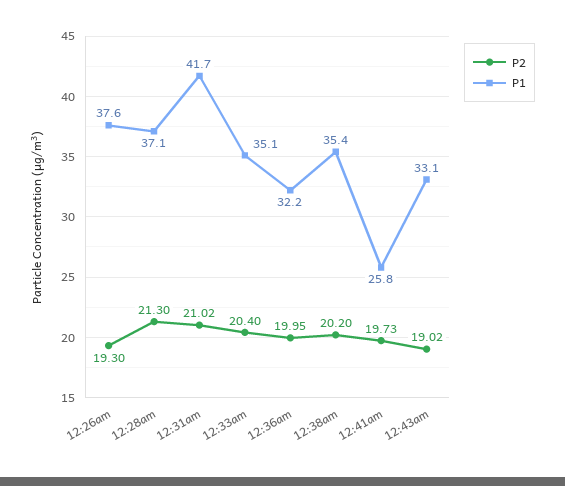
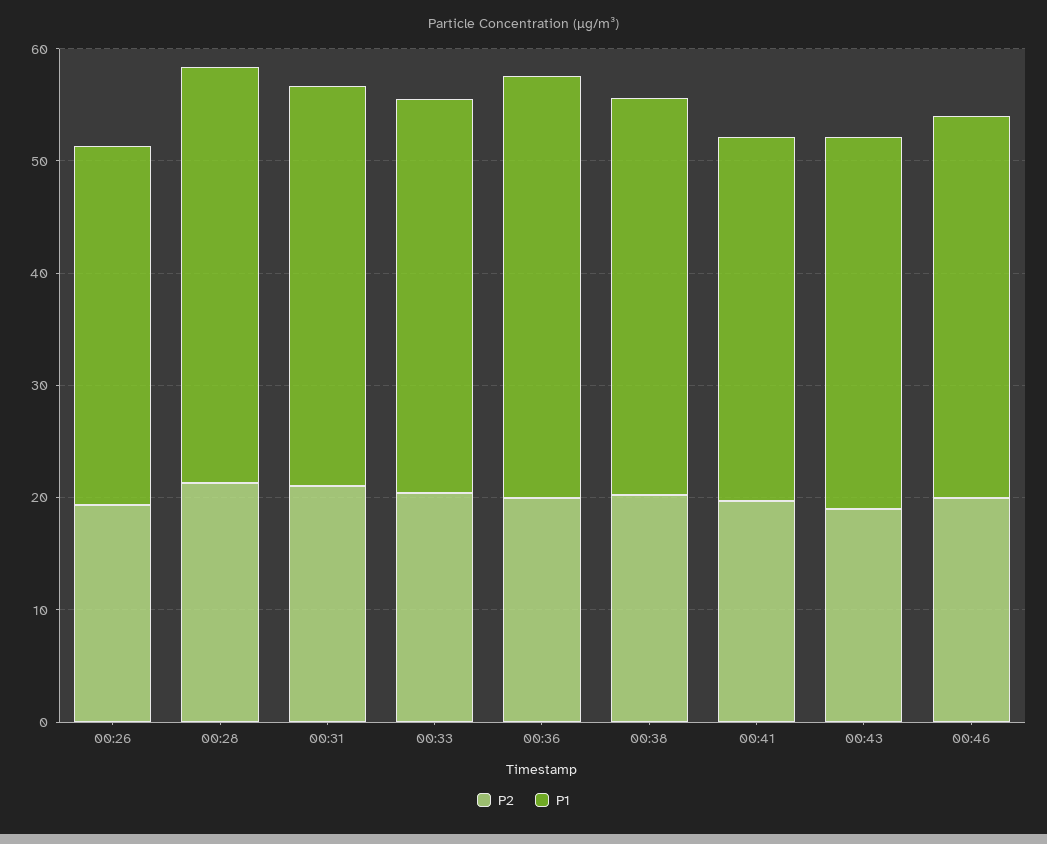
P1, 12:26am: 37.6 -> 32
P1, 12:31am: 41.7 -> 36
P1, 12:36am: 32.2 -> 38
P1, 12:41am: 25.8 -> 32
P2, 00:46: none -> 20
P1, 00:46: none -> 34

